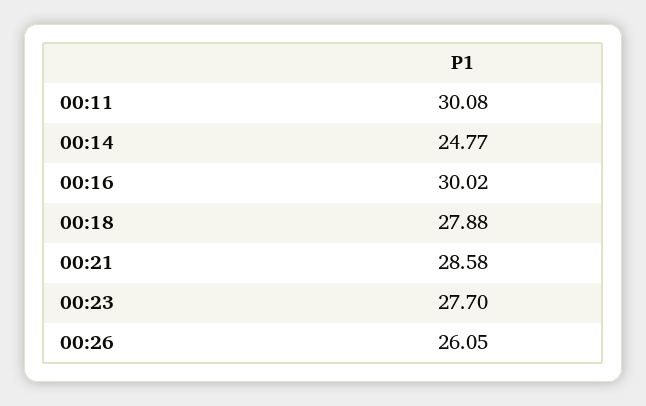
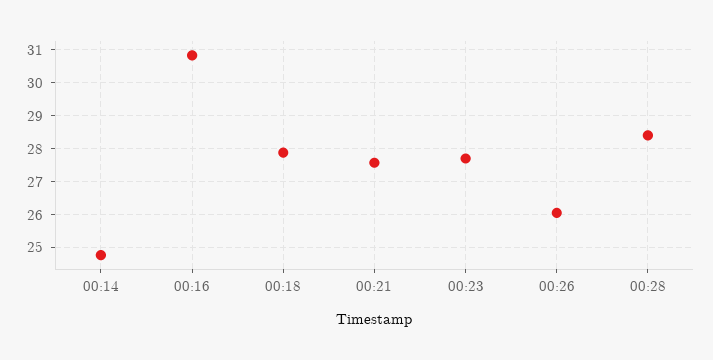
00:11: 30.08 -> none
00:16: 30.02 -> 30.8
00:21: 28.58 -> 27.6
00:28: none -> 28.4

